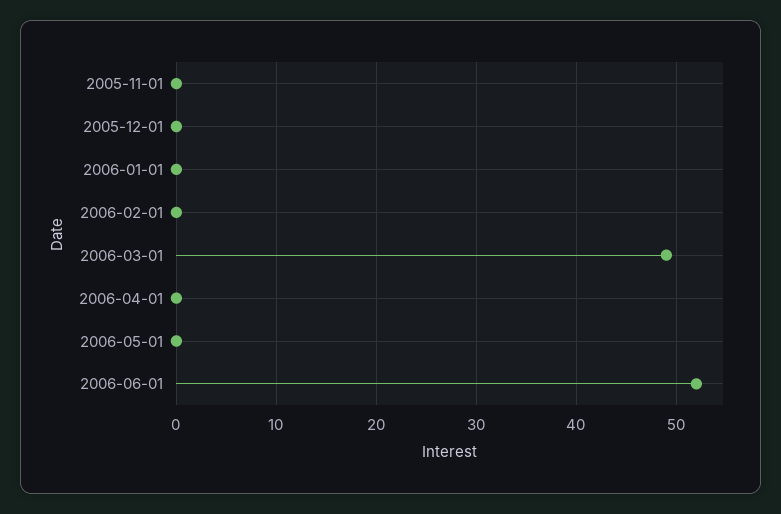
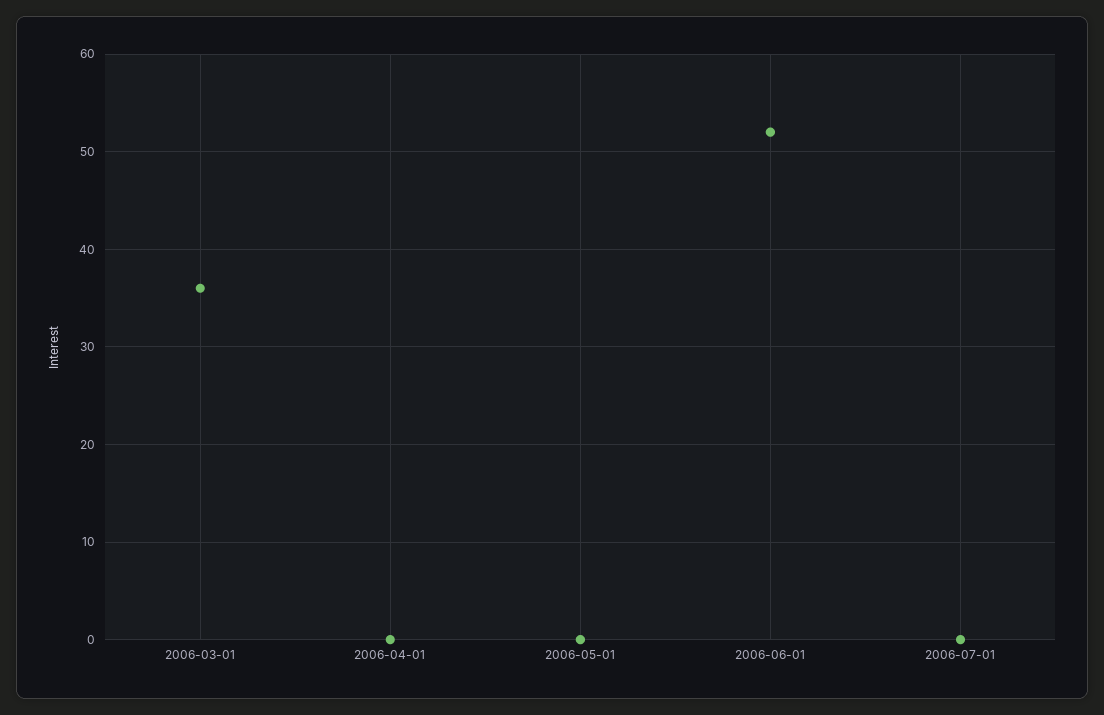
2005-11-01: 0 -> none
2005-12-01: 0 -> none
2006-01-01: 0 -> none
2006-02-01: 0 -> none
2006-03-01: 49 -> 36
2006-07-01: none -> 0

